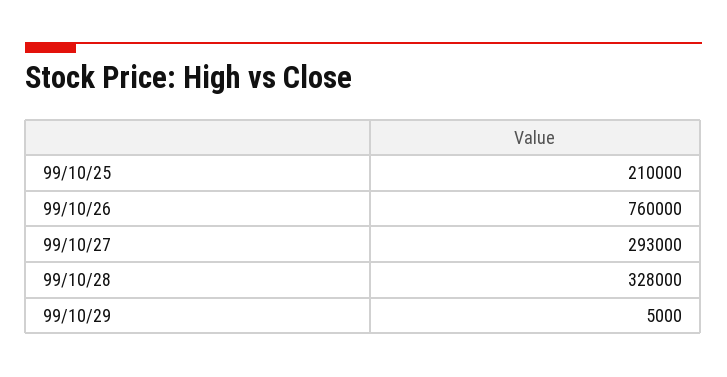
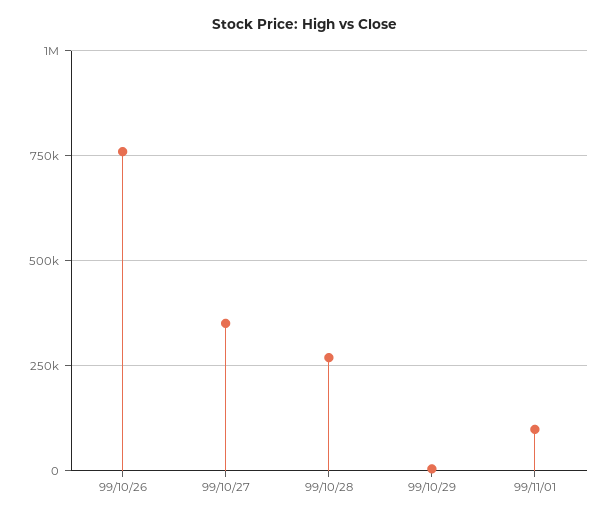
99/10/25: 210000 -> none
99/10/27: 293000 -> 350000
99/10/28: 328000 -> 275000
99/11/01: none -> 100000

